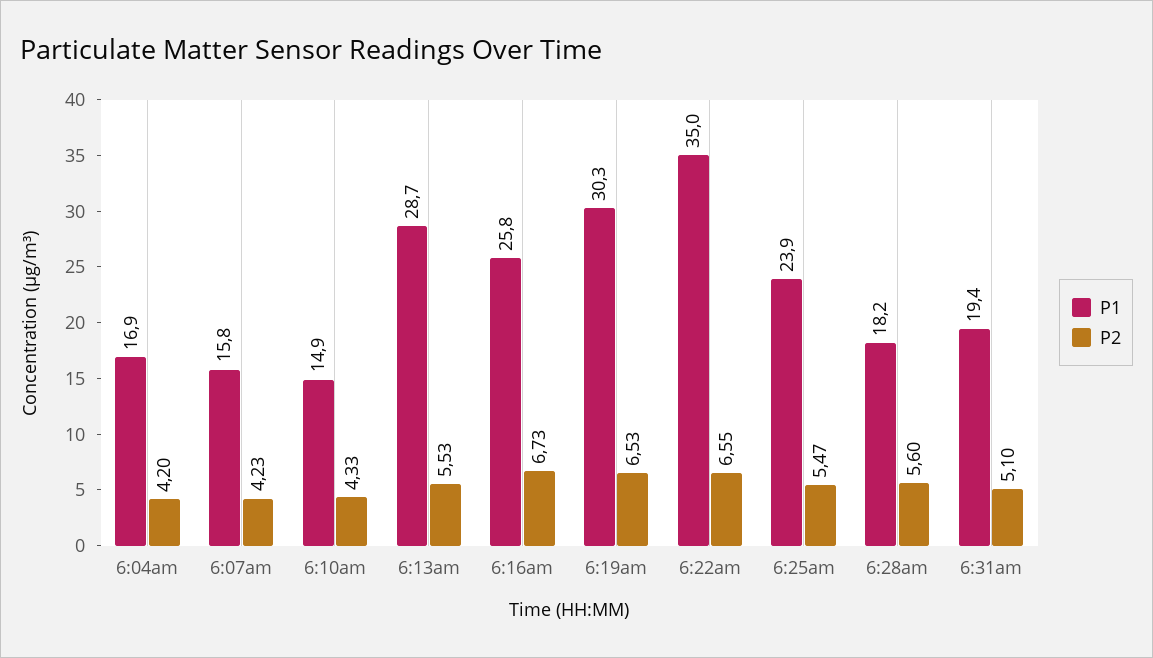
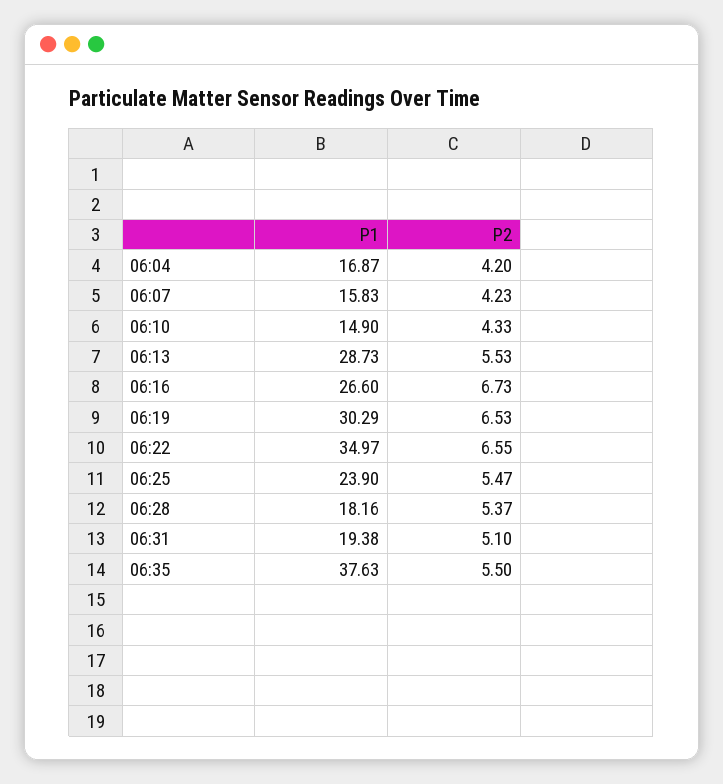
P1, 6:16am: 25.8 -> 26.6
P2, 6:28am: 5.6 -> 5.37
P1, 06:35: none -> 37.63
P2, 06:35: none -> 5.5

